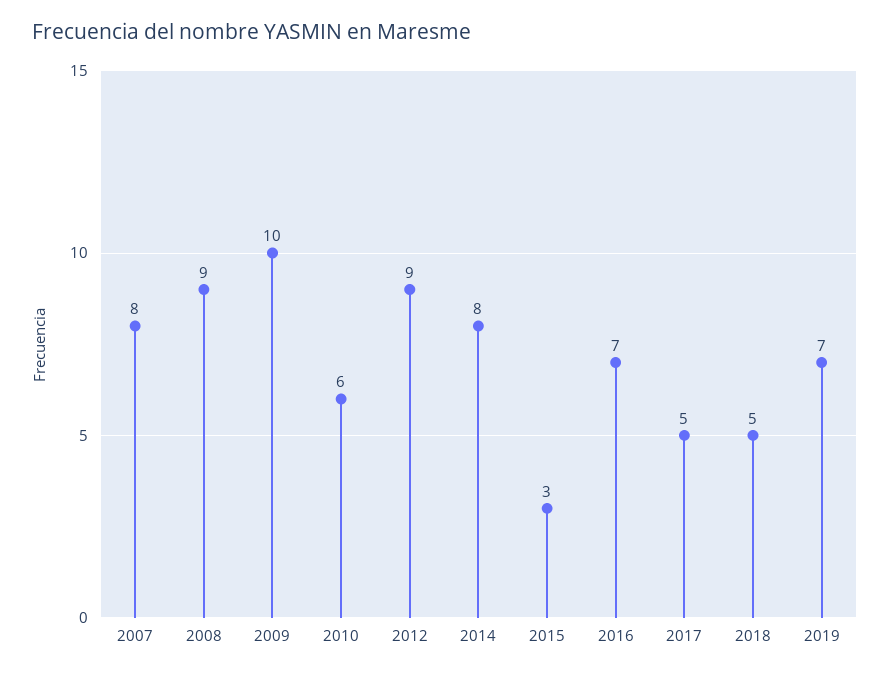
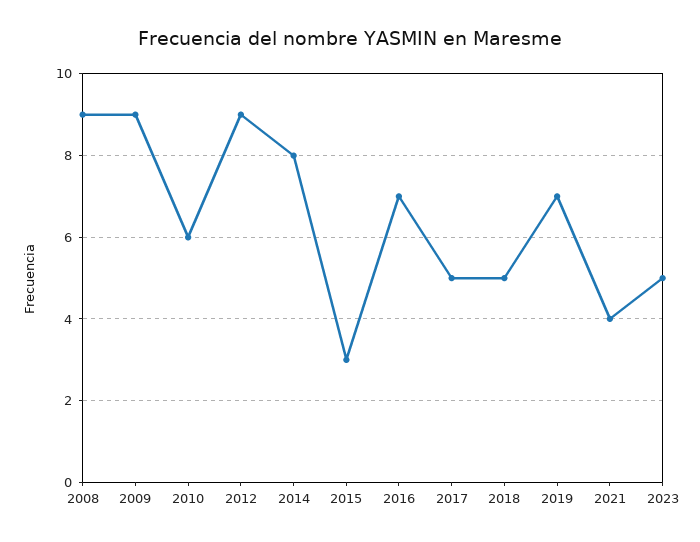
2007: 8 -> none
2009: 10 -> 9
2021: none -> 4
2023: none -> 5

